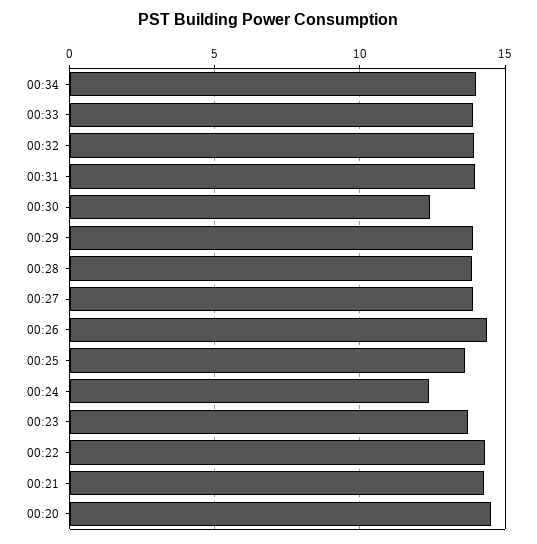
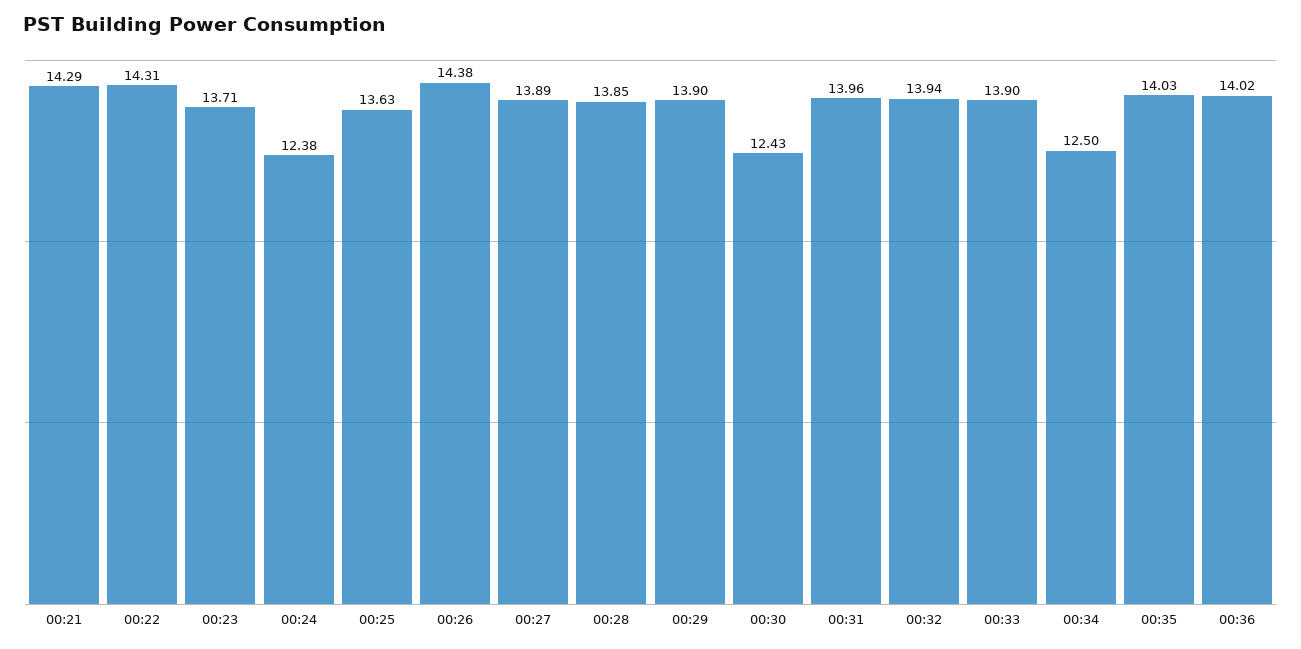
00:34: 14 -> 12.5
00:20: 14.5 -> none
00:35: none -> 14.03
00:36: none -> 14.02

